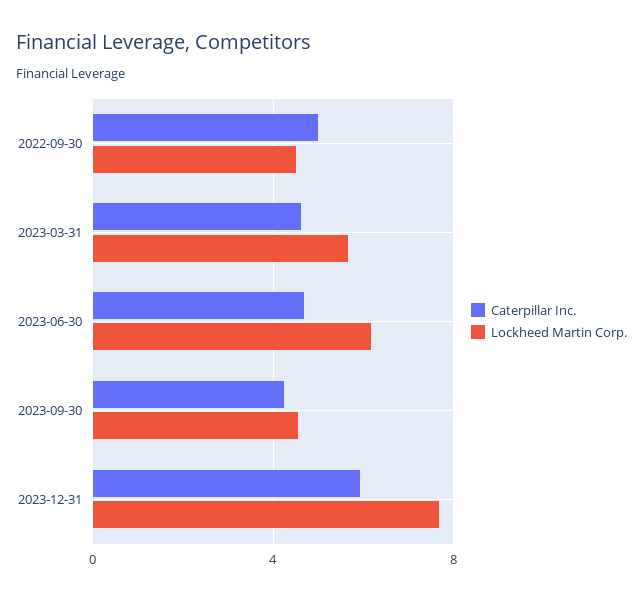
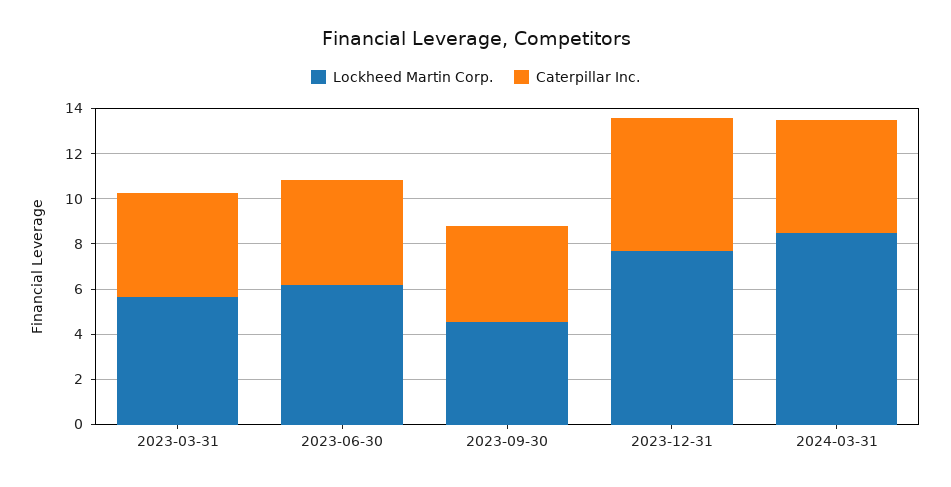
Caterpillar Inc., 2022-09-30: 5 -> none
Lockheed Martin Corp., 2022-09-30: 4.5 -> none
Lockheed Martin Corp., 2024-03-31: none -> 8.5
Caterpillar Inc., 2024-03-31: none -> 5

